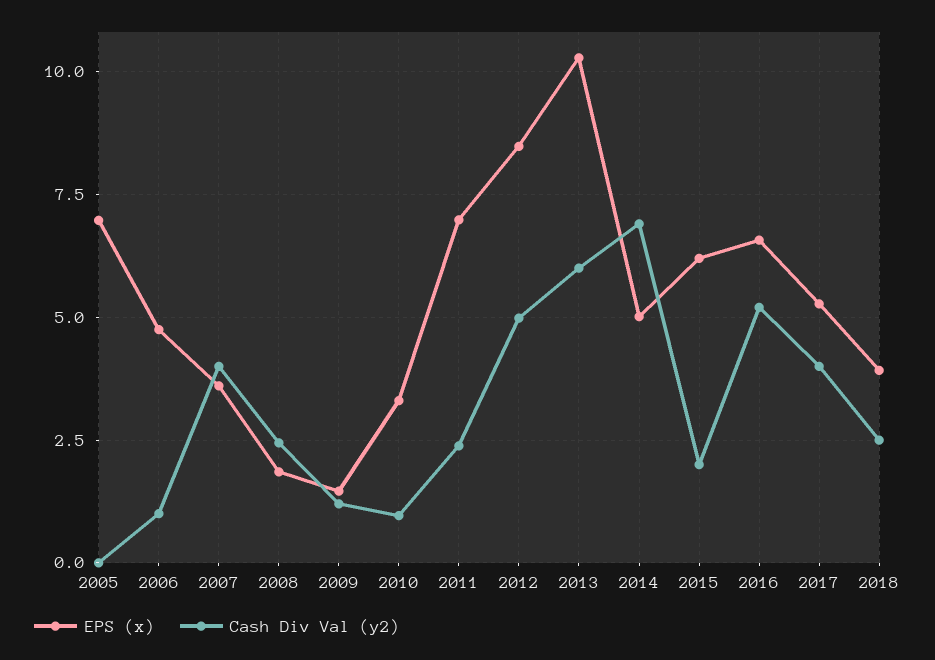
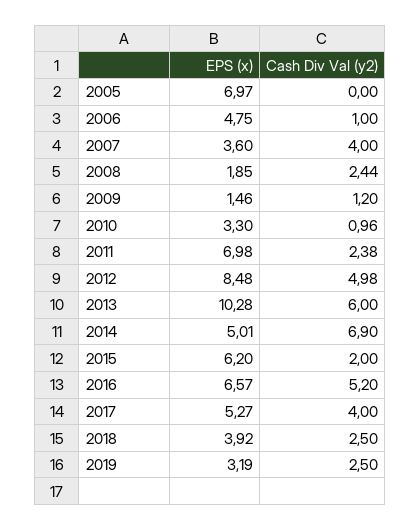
EPS (x), 2019: none -> 3.19
Cash Div Val (y2), 2019: none -> 2.5

